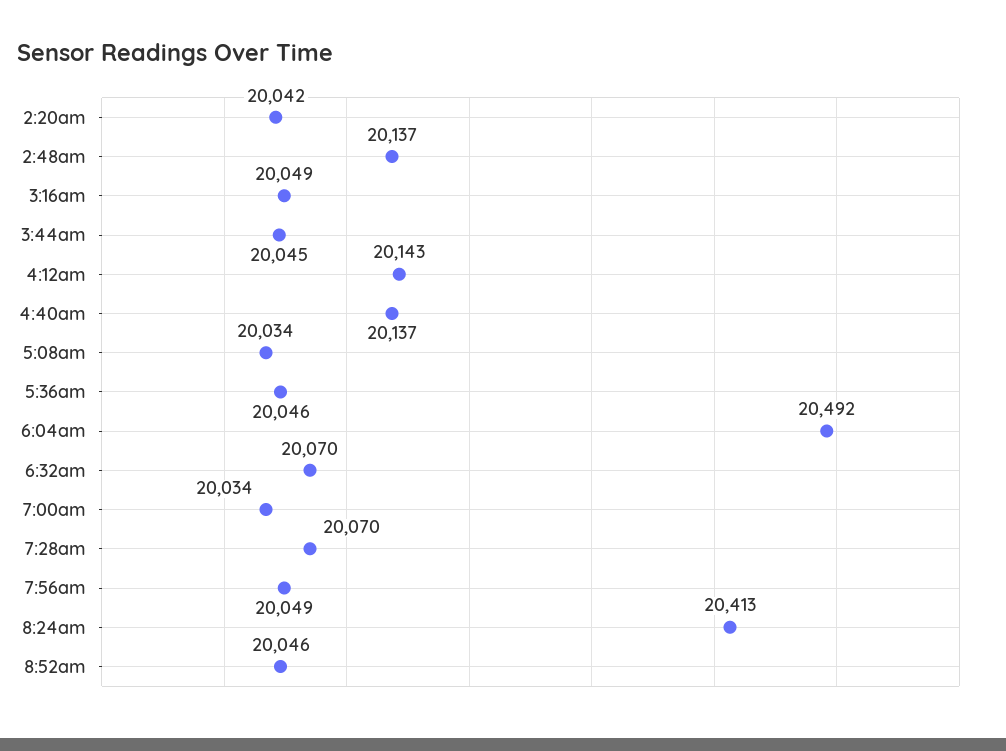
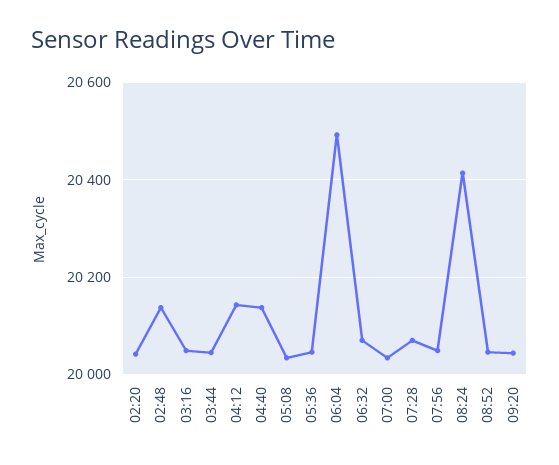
09:20: none -> 20040

